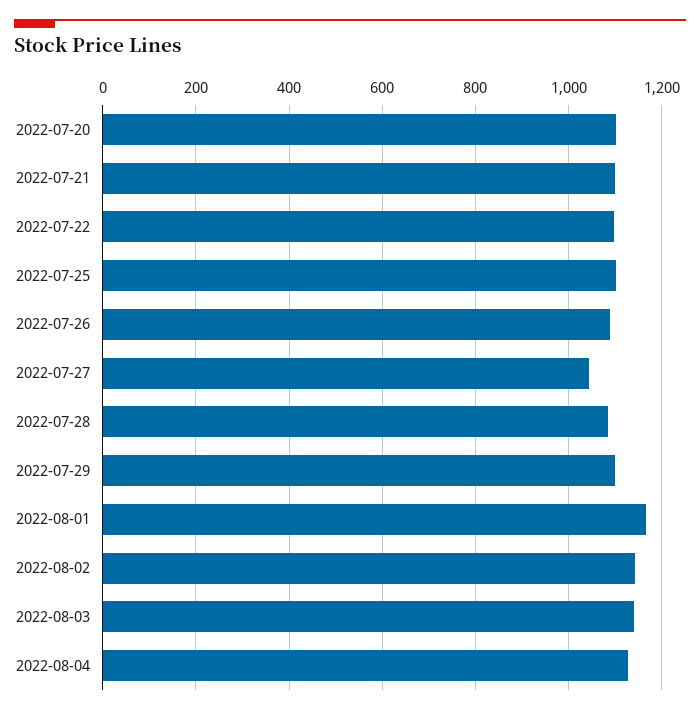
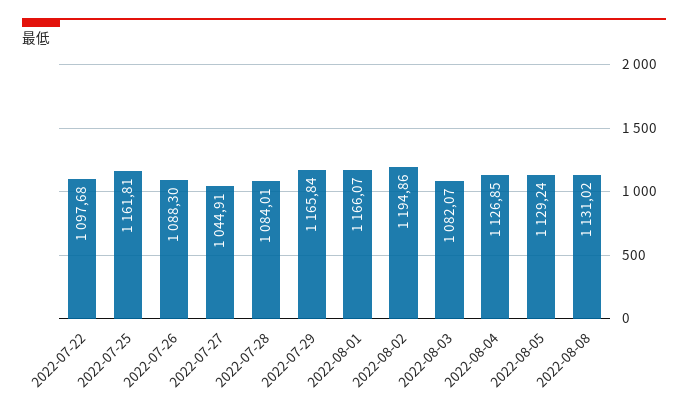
2022-07-20: 1100 -> none
2022-07-21: 1100 -> none
2022-07-25: 1100 -> 1161.81
2022-07-29: 1100 -> 1165.84
2022-08-02: 1140 -> 1194.86
2022-08-03: 1140 -> 1082.07
2022-08-05: none -> 1129.24
2022-08-08: none -> 1131.02

